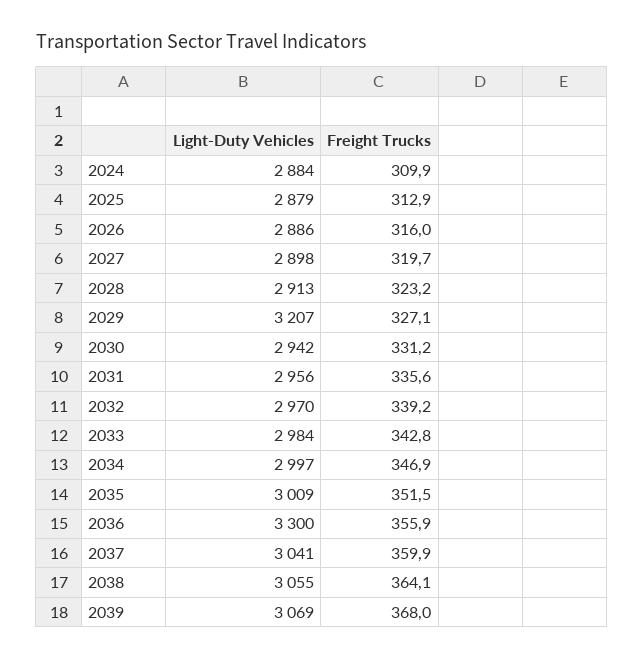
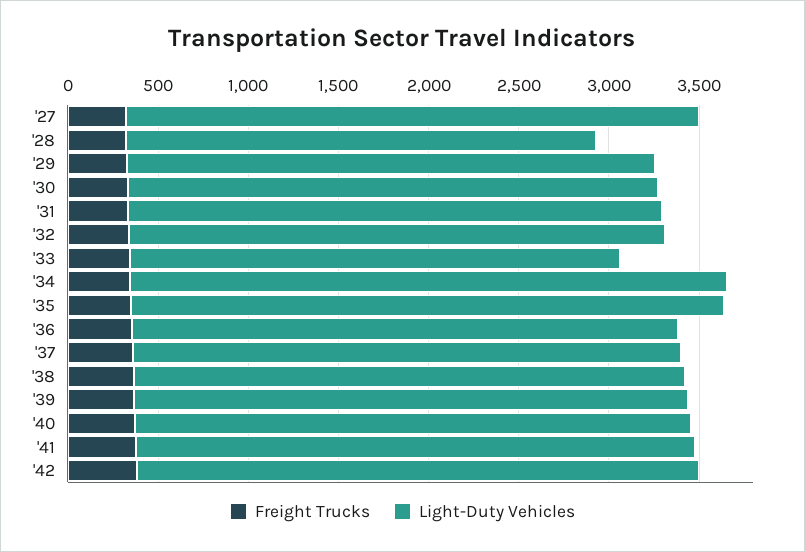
Light-Duty Vehicles, 2024: 2884 -> none
Freight Trucks, 2024: 309.9 -> none
Light-Duty Vehicles, 2025: 2879 -> none
Freight Trucks, 2025: 312.9 -> none
Light-Duty Vehicles, 2026: 2886 -> none
Freight Trucks, 2026: 316 -> none
Light-Duty Vehicles, 2027: 2898 -> 3200
Light-Duty Vehicles, 2028: 2913 -> 2600
Light-Duty Vehicles, 2029: 3207 -> 2900
Light-Duty Vehicles, 2033: 2984 -> 2700
Light-Duty Vehicles, 2034: 2997 -> 3300
Light-Duty Vehicles, 2035: 3009 -> 3300
Light-Duty Vehicles, 2036: 3300 -> 3000
Freight Trucks, '40: none -> 400
Light-Duty Vehicles, '40: none -> 3100
Freight Trucks, '41: none -> 400
Light-Duty Vehicles, '41: none -> 3100
Freight Trucks, '42: none -> 400
Light-Duty Vehicles, '42: none -> 3100

